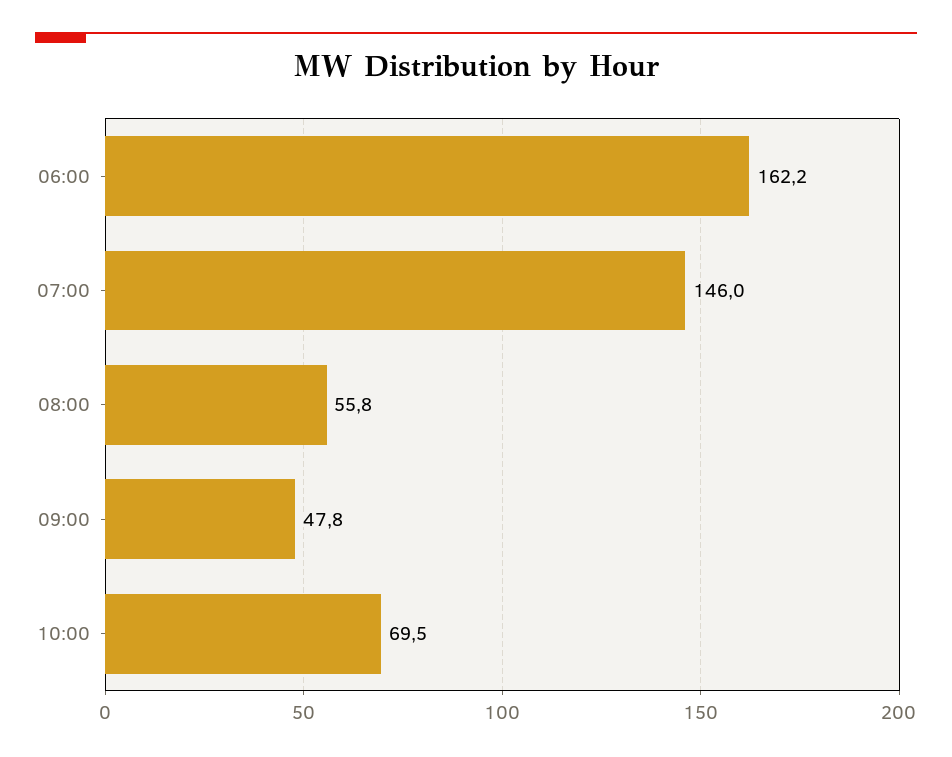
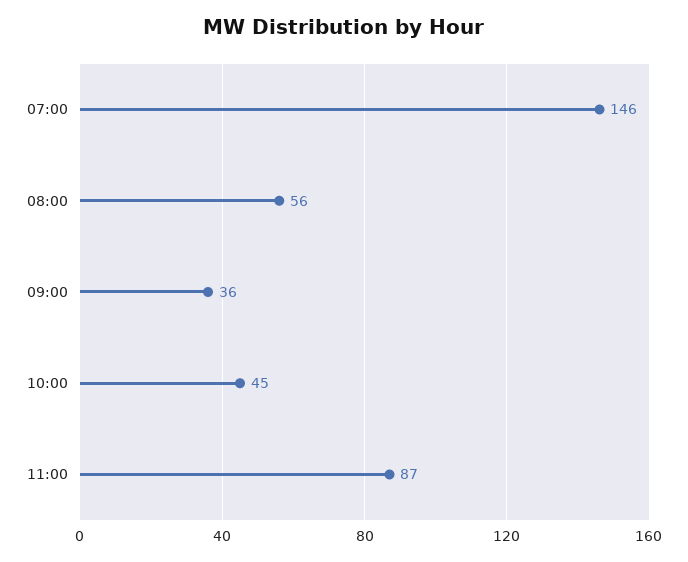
06:00: 162.2 -> none
09:00: 47.8 -> 36
10:00: 69.5 -> 45
11:00: none -> 87

